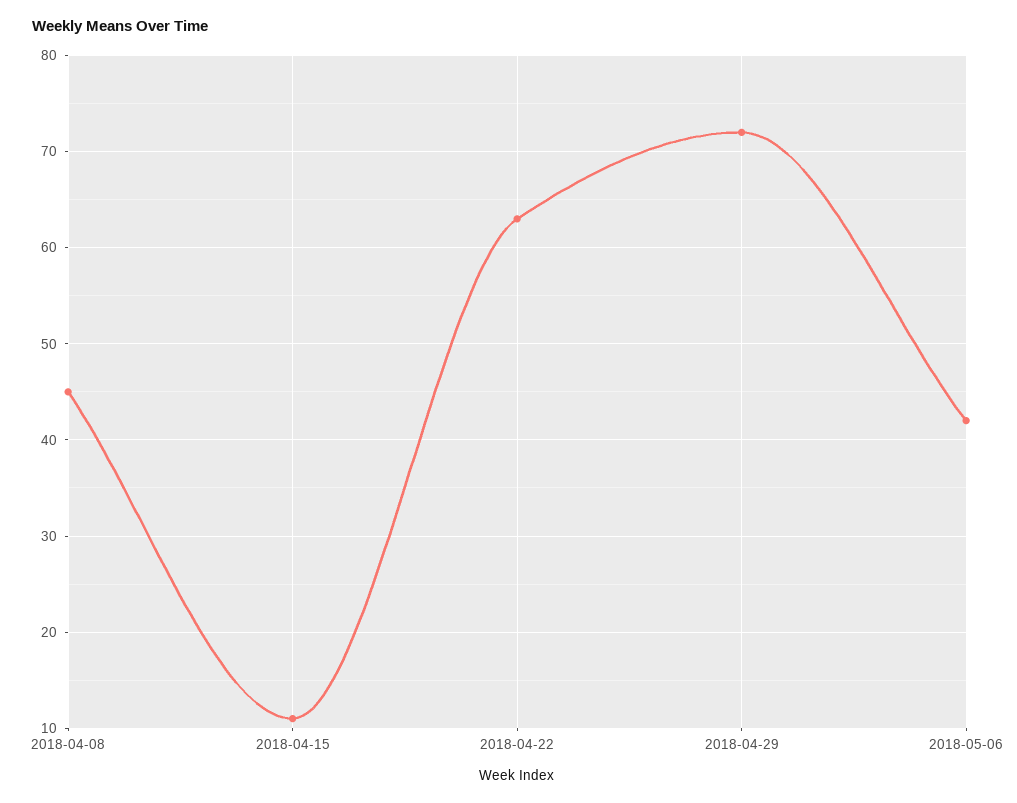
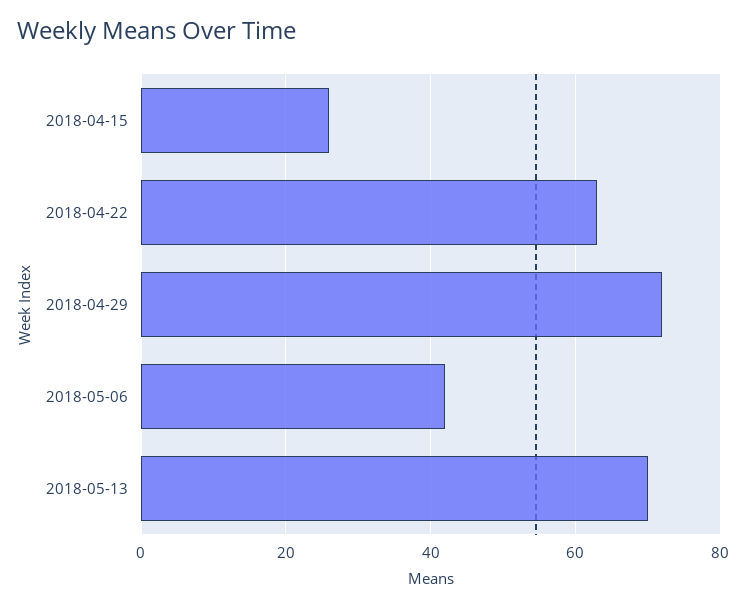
2018-04-08: 45 -> none
2018-04-15: 11 -> 25
2018-05-13: none -> 70

